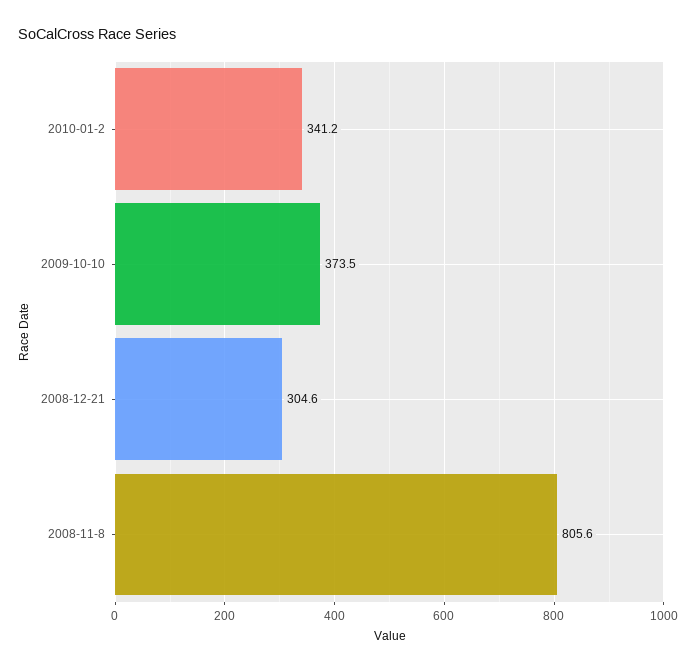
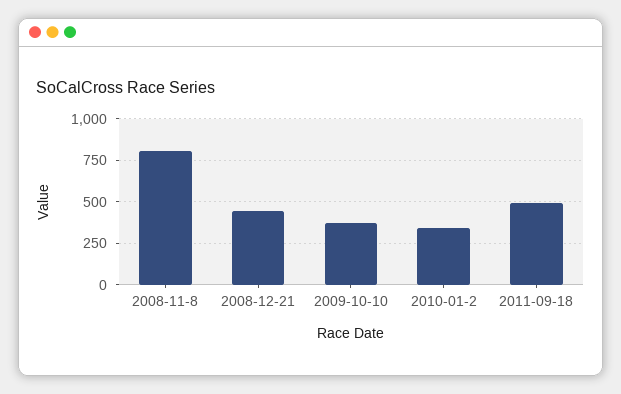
2008-12-21: 304.6 -> 450
2011-09-18: none -> 500

